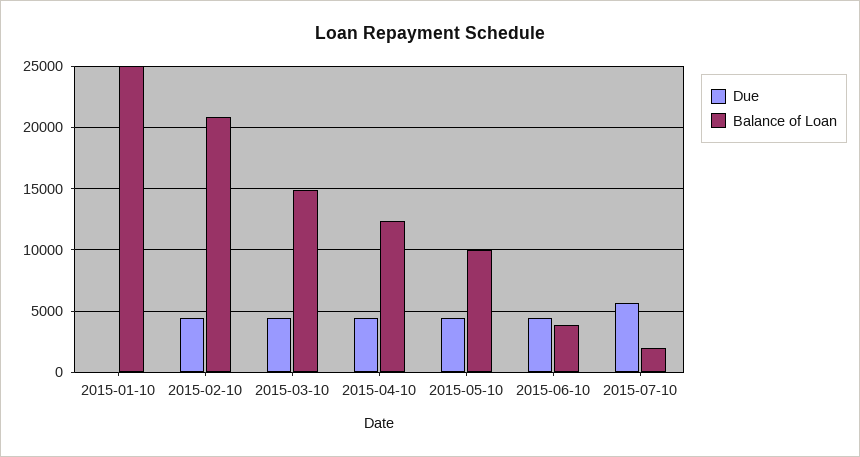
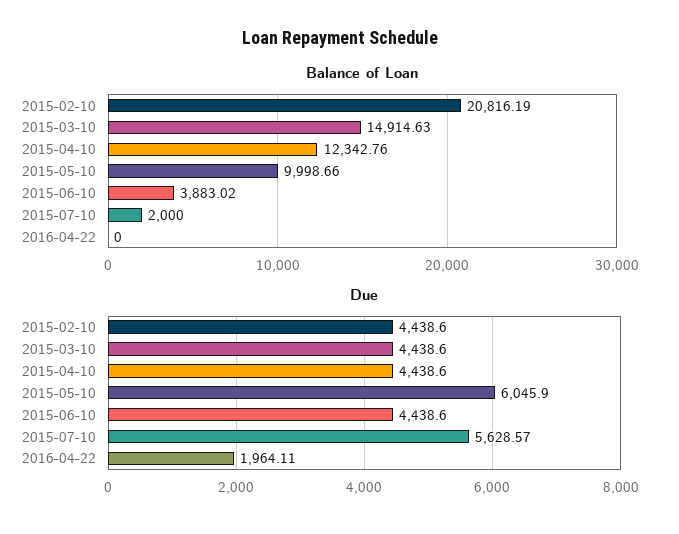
Due, 2015-01-10: 0 -> none
Balance of Loan, 2015-01-10: 25000 -> none
Due, 2015-05-10: 4500 -> 6045.9
Balance of Loan, 2016-04-22: none -> 0
Due, 2016-04-22: none -> 1964.11

